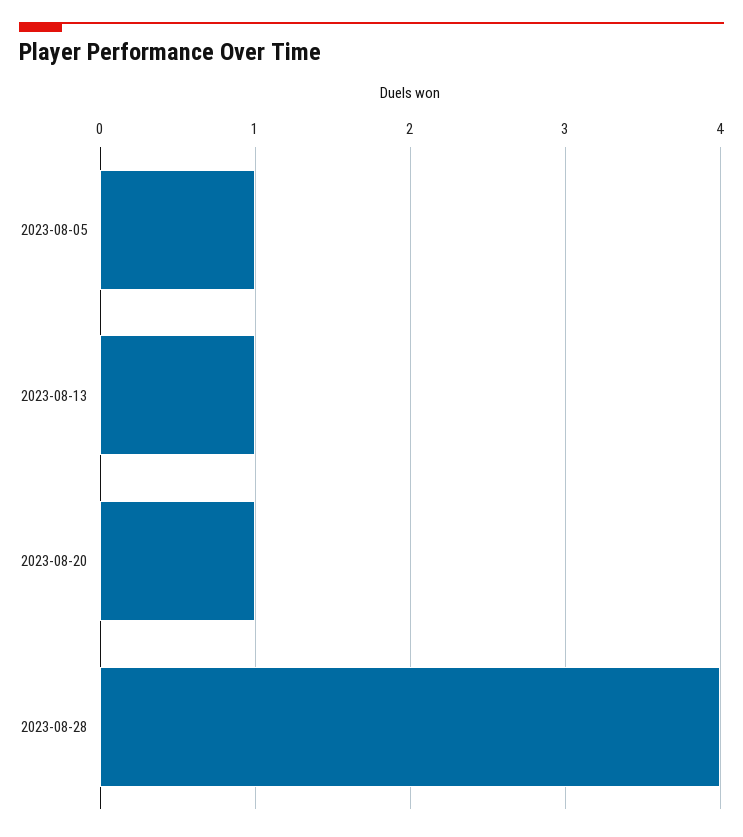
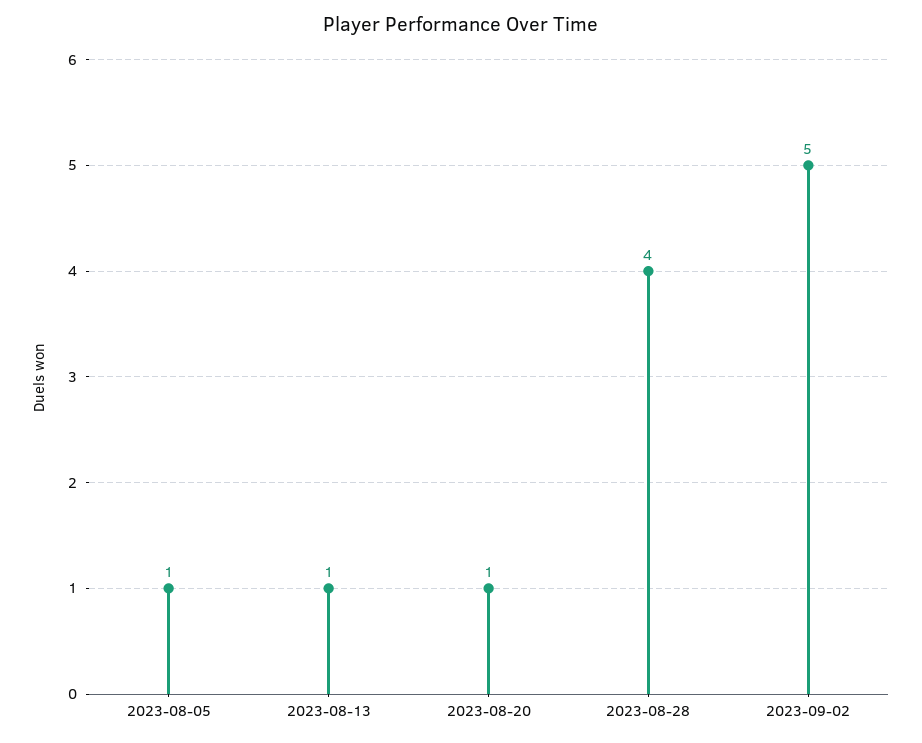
2023-09-02: none -> 5

